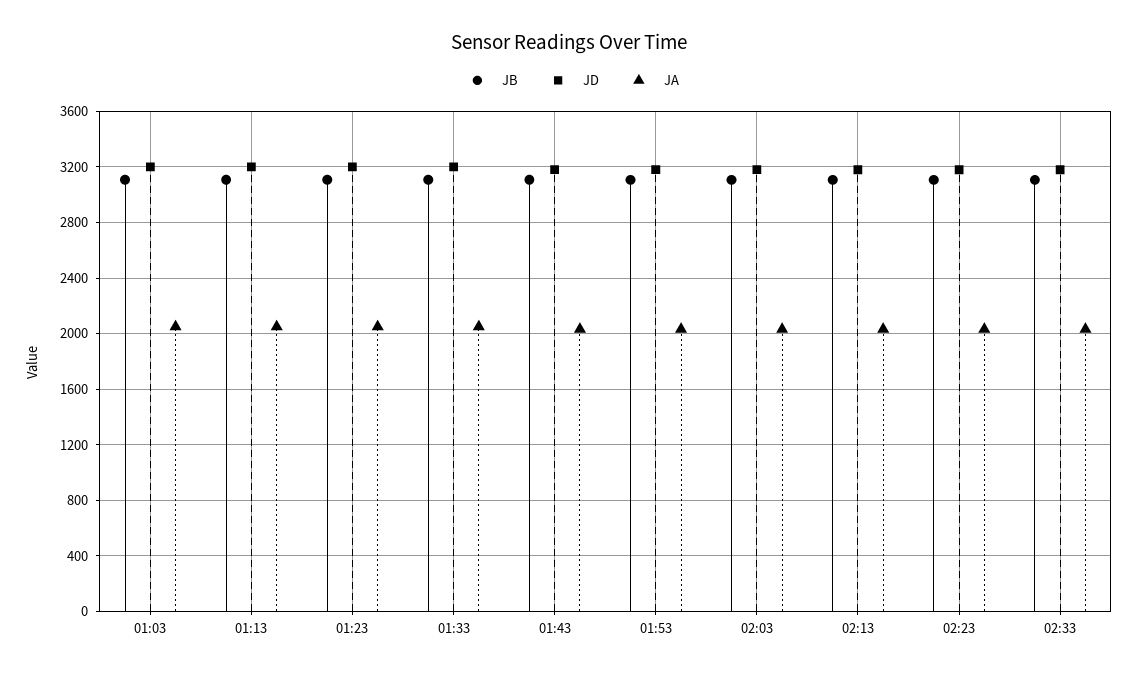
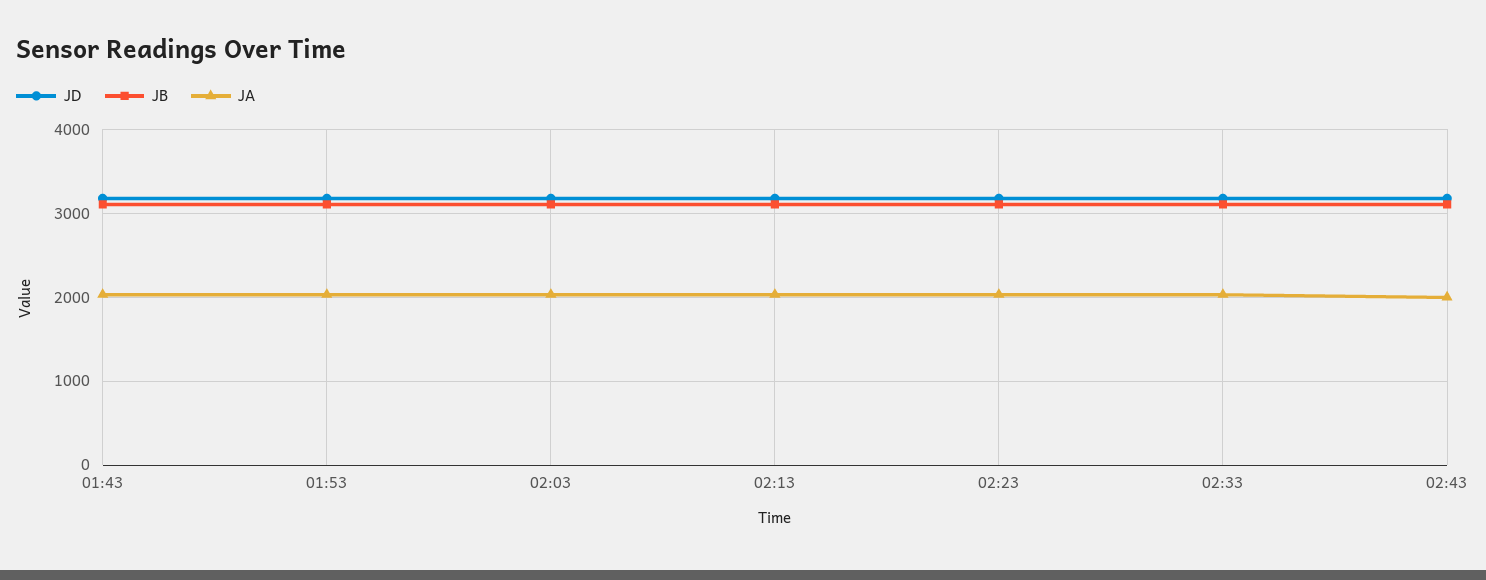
JB, 01:03: 3100 -> none
JD, 01:03: 3200 -> none
JA, 01:03: 2050 -> none
JB, 01:13: 3100 -> none
JD, 01:13: 3200 -> none
JA, 01:13: 2050 -> none
JB, 01:23: 3100 -> none
JD, 01:23: 3200 -> none
JA, 01:23: 2050 -> none
JB, 01:33: 3100 -> none
JD, 01:33: 3200 -> none
JA, 01:33: 2050 -> none
JD, 02:43: none -> 3200
JB, 02:43: none -> 3100
JA, 02:43: none -> 2000

